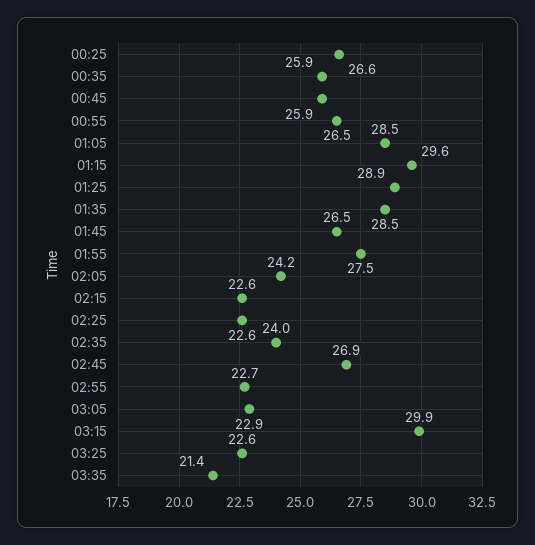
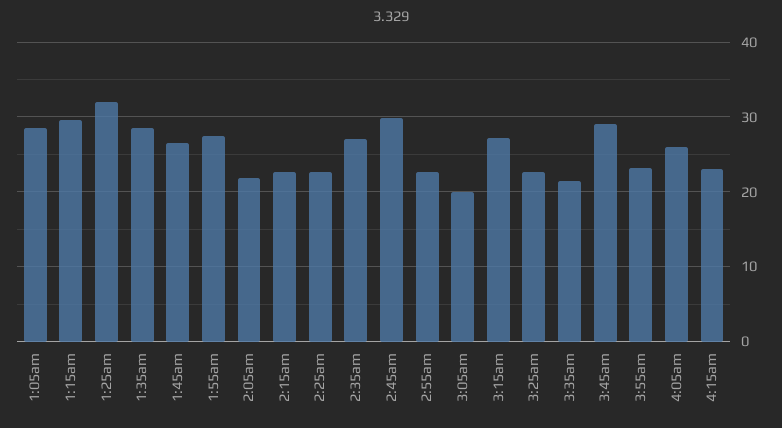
00:25: 26.6 -> none
00:35: 25.9 -> none
00:45: 25.9 -> none
00:55: 26.5 -> none
01:25: 28.9 -> 32
02:05: 24.2 -> 22
02:35: 24 -> 27
02:45: 26.9 -> 30
03:05: 22.9 -> 20
03:15: 29.9 -> 27
3:45am: none -> 29
3:55am: none -> 23
4:05am: none -> 26
4:15am: none -> 23

